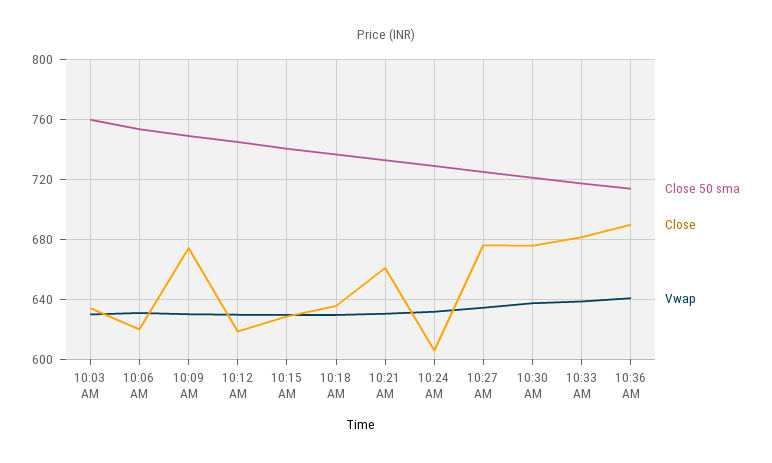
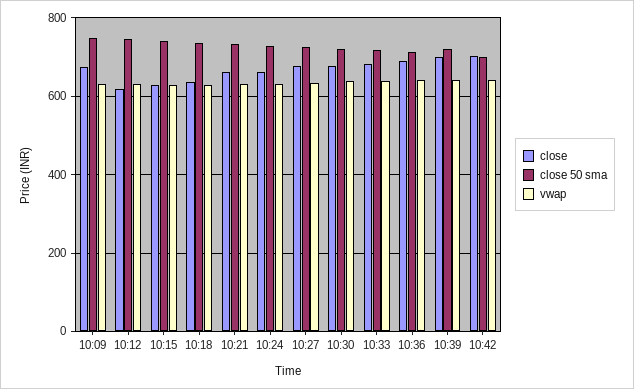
Close 50 sma, 10:03 AM: 760 -> none
Close, 10:03 AM: 635 -> none
Vwap, 10:03 AM: 630 -> none
Close 50 sma, 10:06 AM: 755 -> none
Close, 10:06 AM: 620 -> none
Vwap, 10:06 AM: 630 -> none
Close, 10:24 AM: 605 -> 660
Close, 10:39: none -> 700
Close 50 sma, 10:39: none -> 720
Vwap, 10:39: none -> 640
Close, 10:42: none -> 700
Close 50 sma, 10:42: none -> 700
Vwap, 10:42: none -> 640

